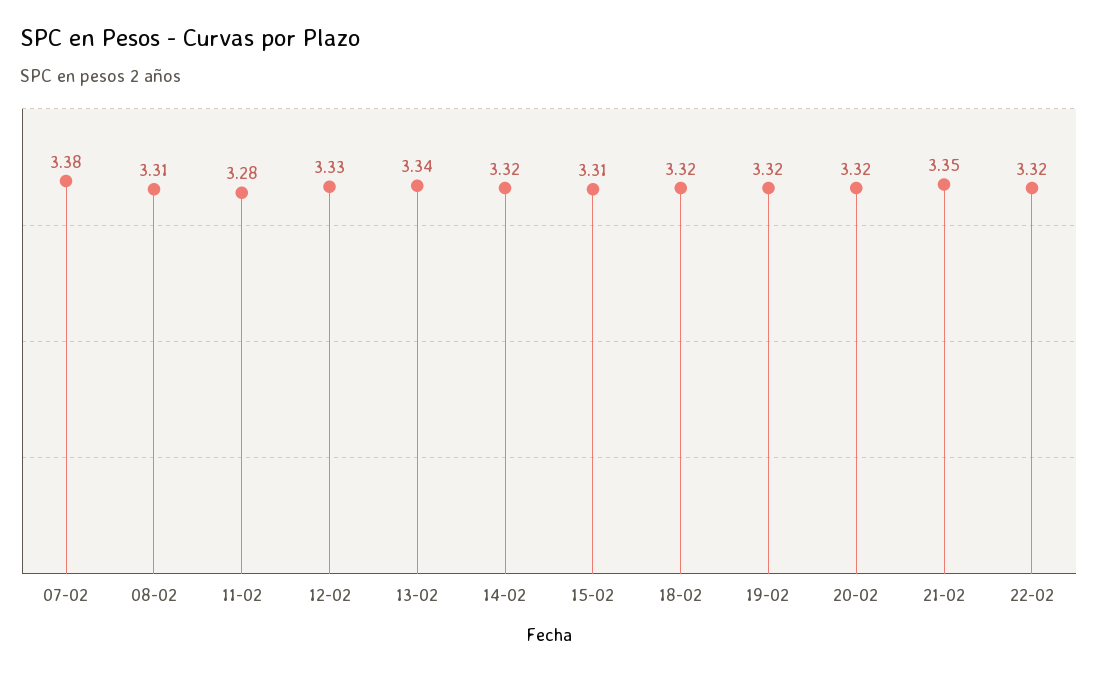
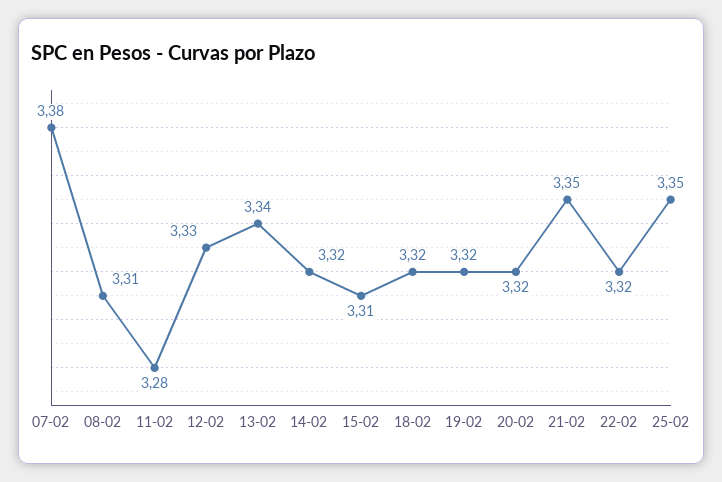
25-02: none -> 3.35

